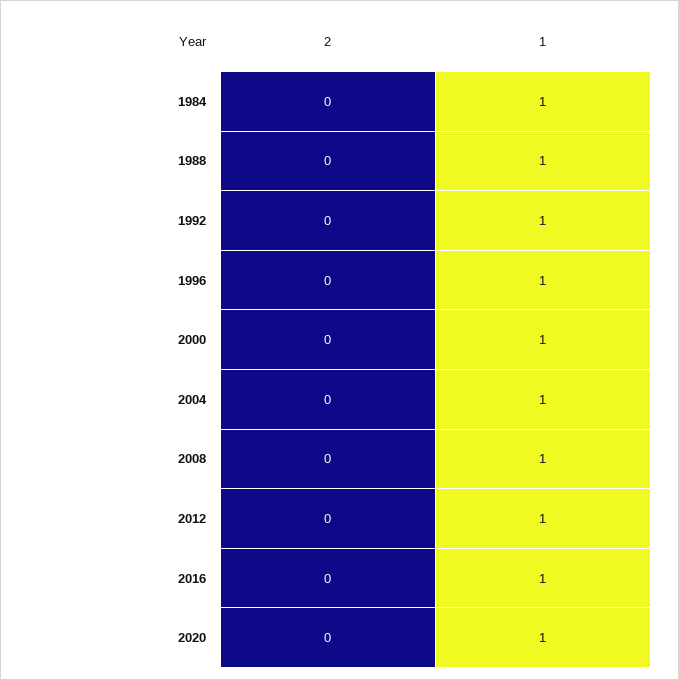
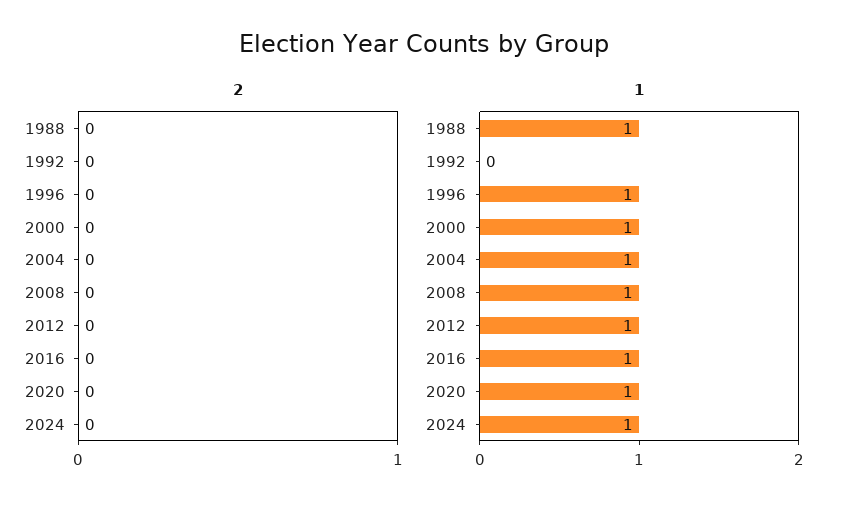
2, 1984: 0 -> none
1, 1984: 1 -> none
1, 1992: 1 -> 0
2, 2024: none -> 0
1, 2024: none -> 1

